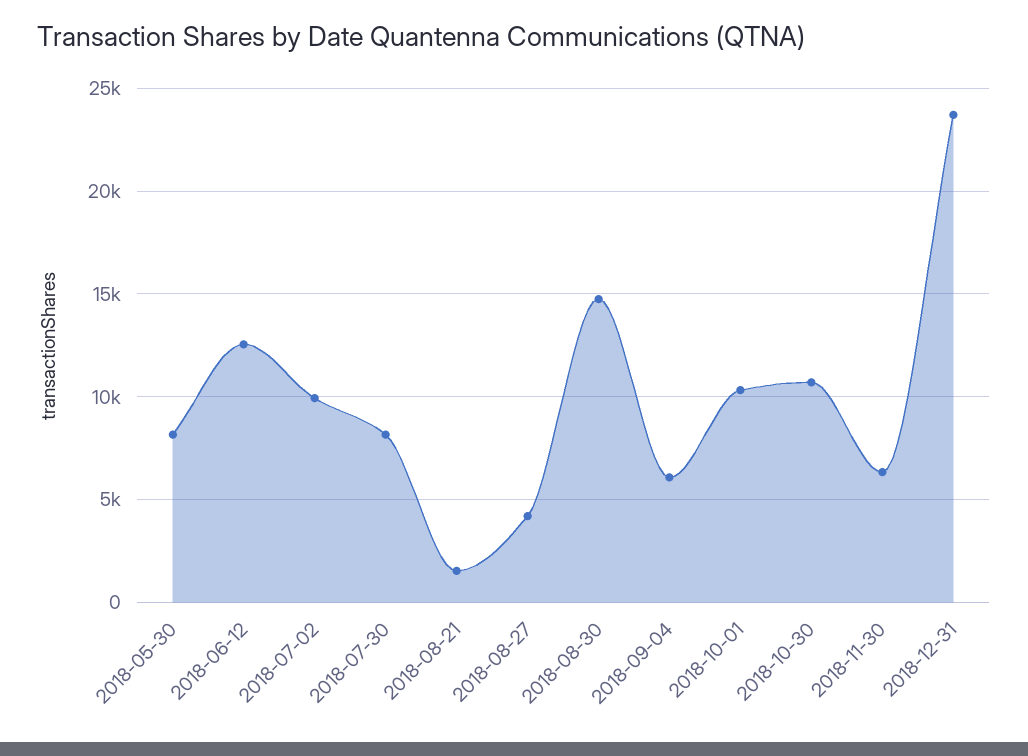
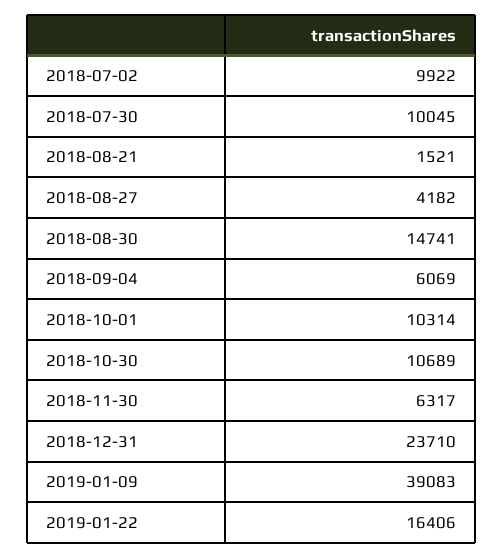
2018-05-30: 8000 -> none
2018-06-12: 12500 -> none
2018-07-30: 8000 -> 10045
2019-01-09: none -> 39083
2019-01-22: none -> 16406

